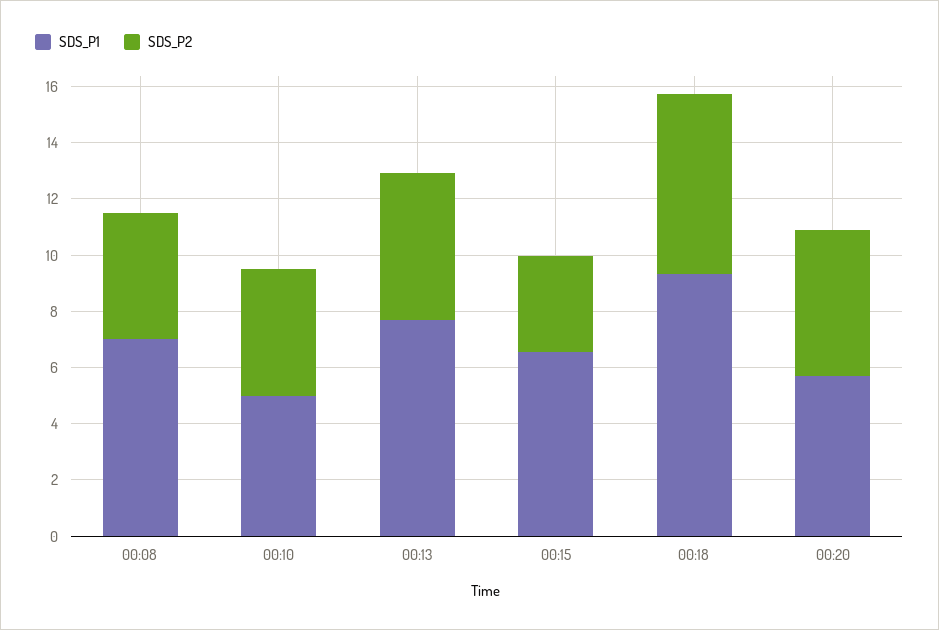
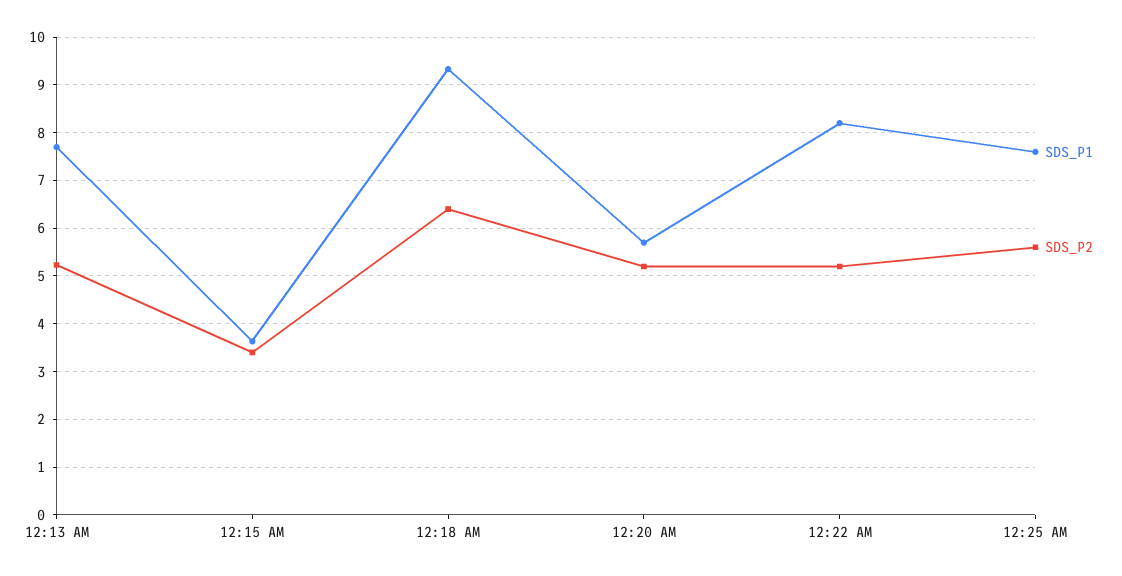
SDS_P1, 00:08: 7 -> none
SDS_P2, 00:08: 4.5 -> none
SDS_P1, 00:10: 5 -> none
SDS_P2, 00:10: 4.5 -> none
SDS_P1, 00:15: 6.5 -> 3.6
SDS_P1, 12:22 AM: none -> 8.2
SDS_P2, 12:22 AM: none -> 5.2
SDS_P1, 12:25 AM: none -> 7.6
SDS_P2, 12:25 AM: none -> 5.6

